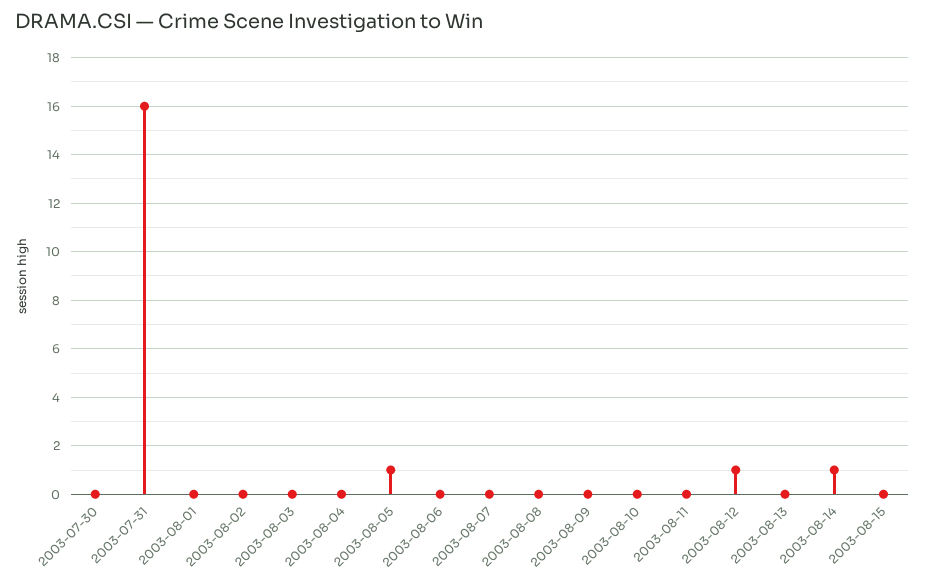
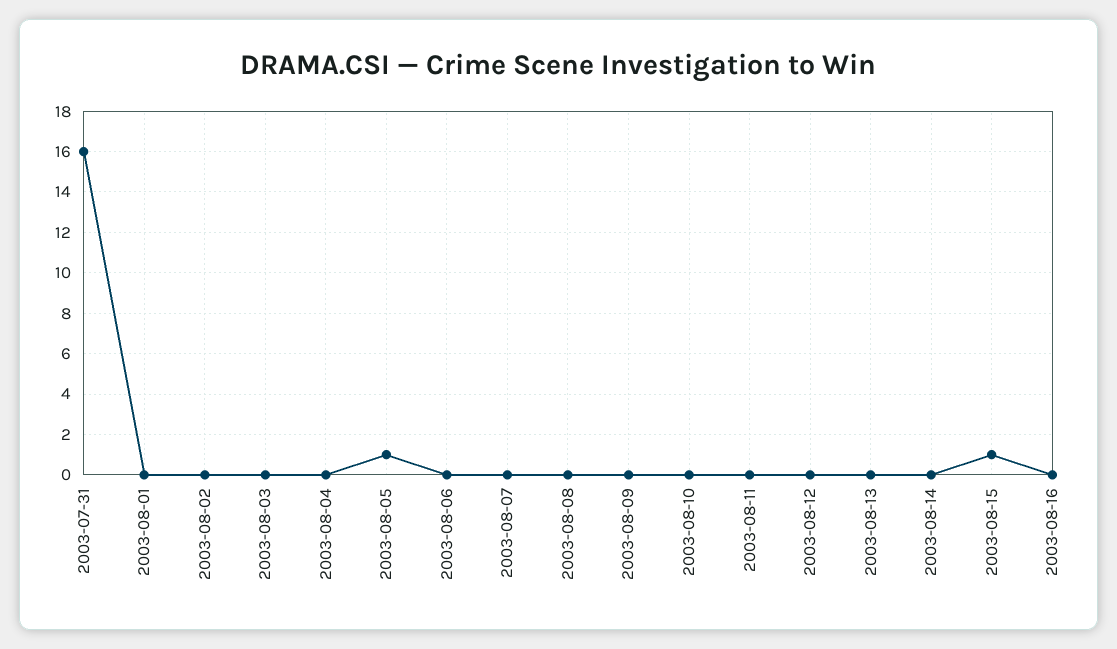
2003-07-30: 0 -> none
2003-08-12: 1 -> 0
2003-08-14: 1 -> 0
2003-08-15: 0 -> 1
2003-08-16: none -> 0

